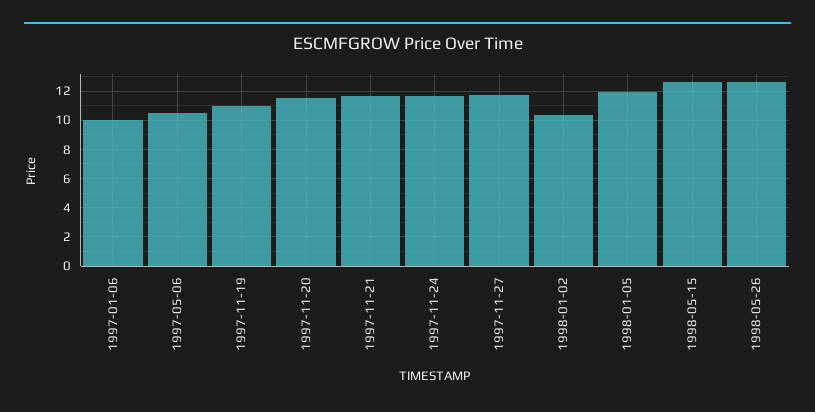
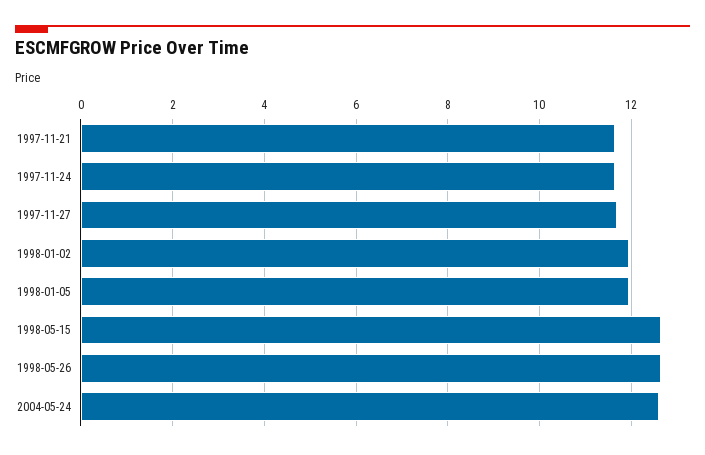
1997-01-06: 10 -> none
1997-05-06: 10.5 -> none
1997-11-19: 11 -> none
1997-11-20: 11.5 -> none
1998-01-02: 10.5 -> 12
2004-05-24: none -> 12.6

